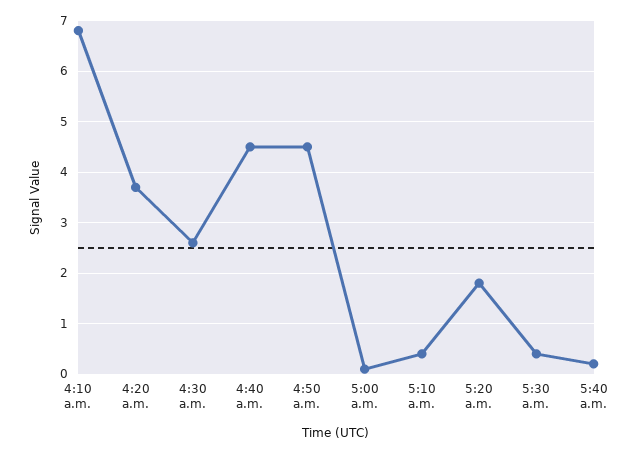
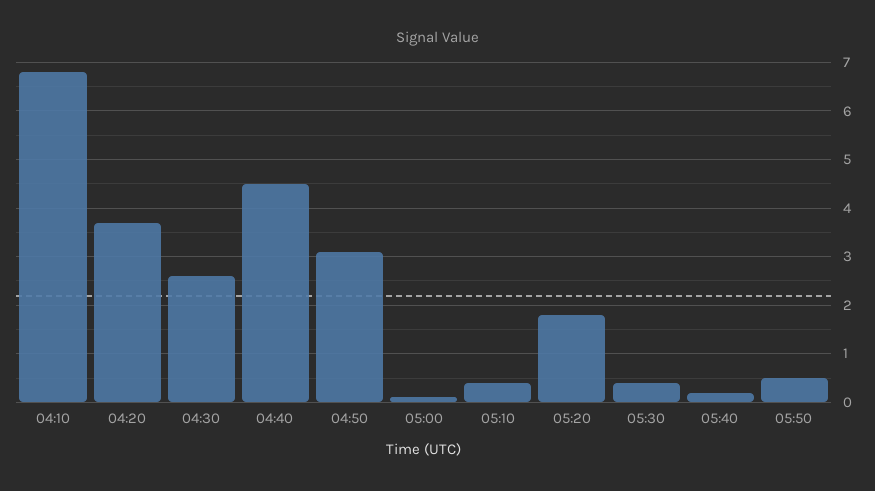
4:50 a.m.: 4.5 -> 3
05:50: none -> 0.5

